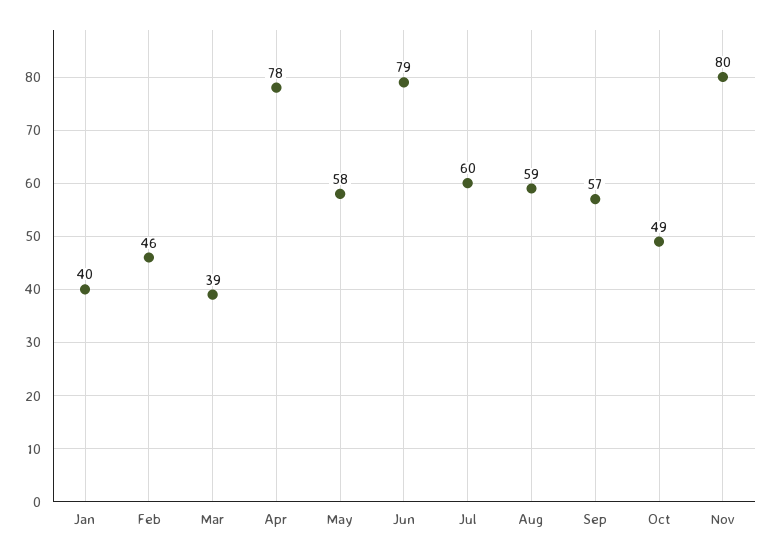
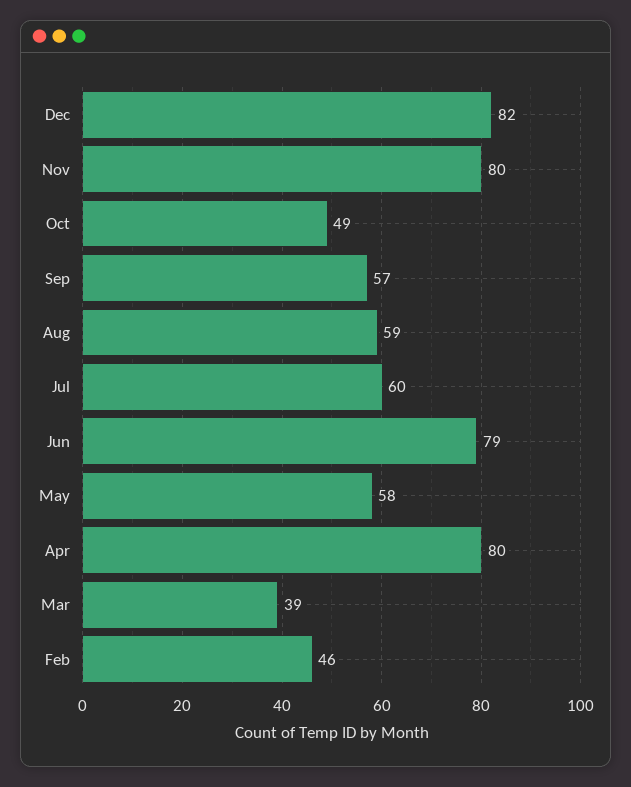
Jan: 40 -> none
Apr: 78 -> 80
Dec: none -> 82

